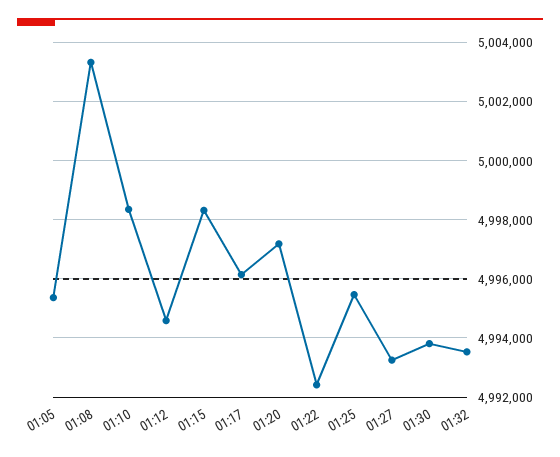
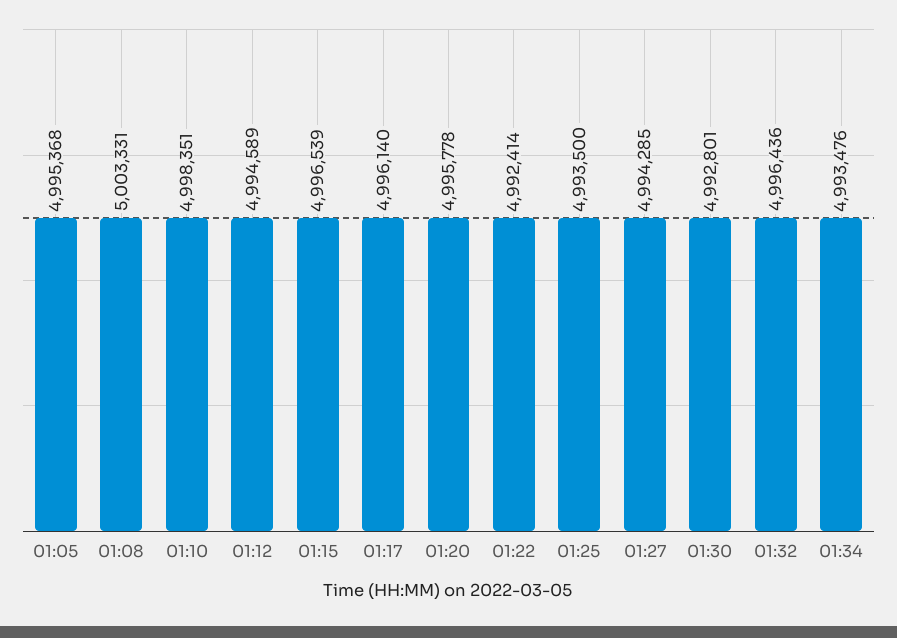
01:15: 4998250 -> 4996539
01:20: 4997250 -> 4995778
01:25: 4995500 -> 4993500
01:27: 4993250 -> 4994285
01:30: 4993750 -> 4992801
01:32: 4993500 -> 4996436
01:34: none -> 4993476

